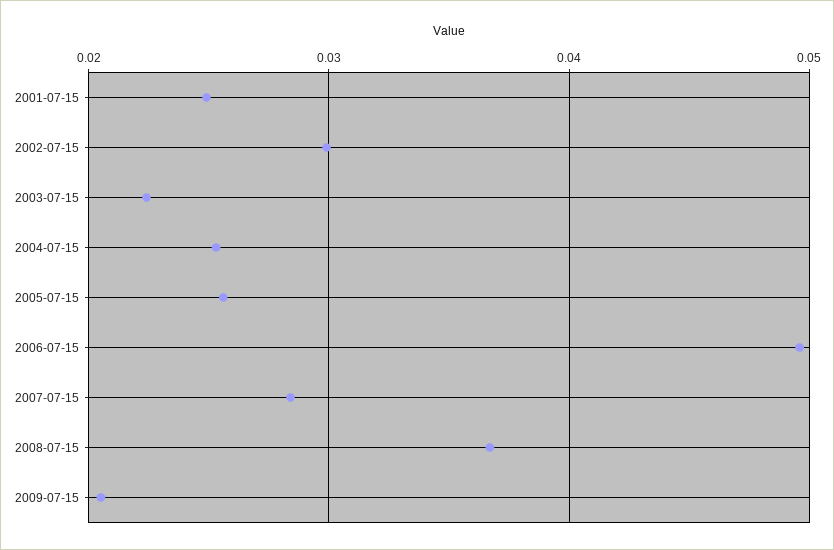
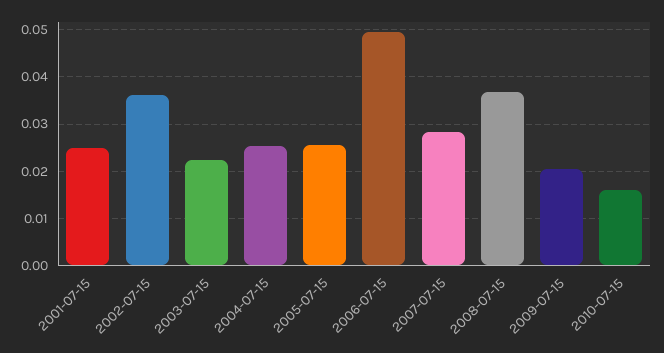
2002-07-15: 0.03 -> 0.036
2010-07-15: none -> 0.016

